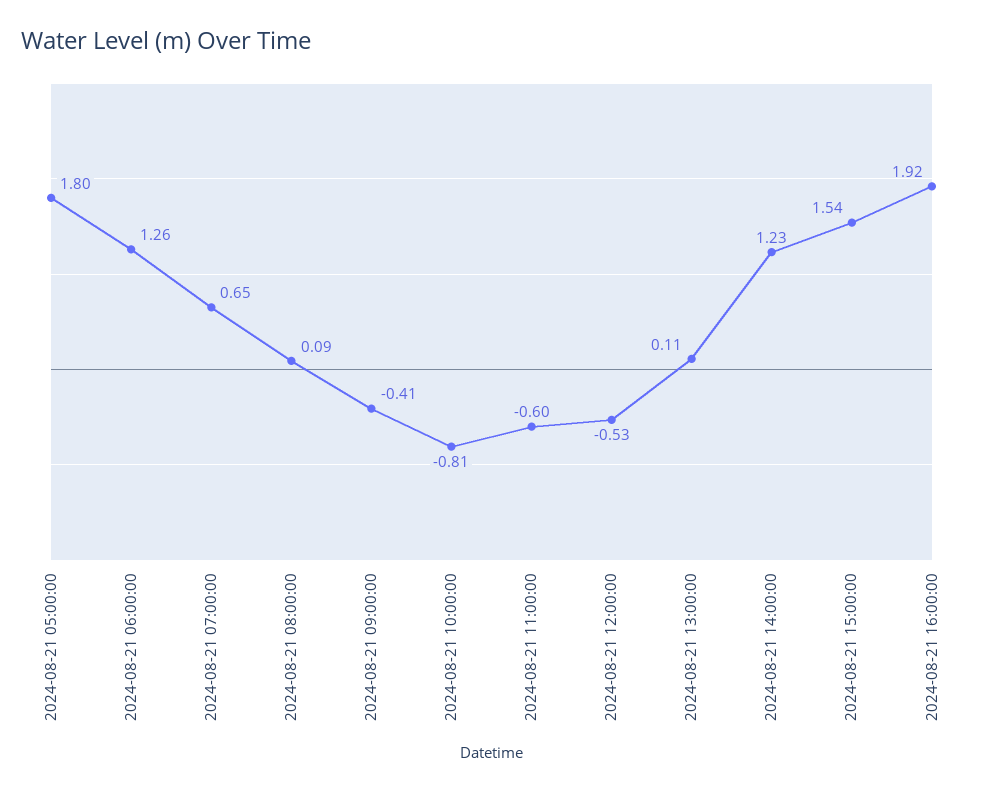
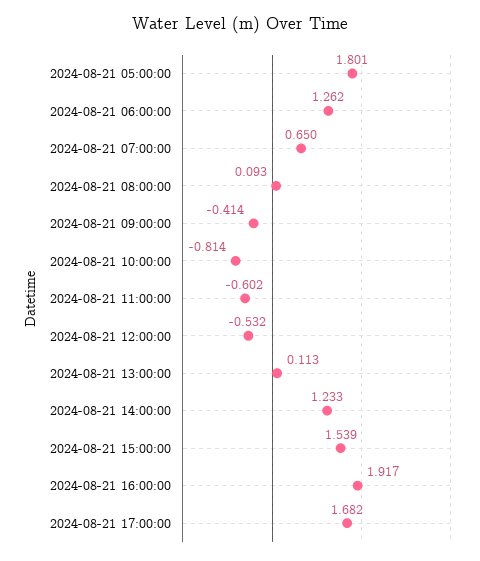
2024-08-21 17:00:00: none -> 1.682

